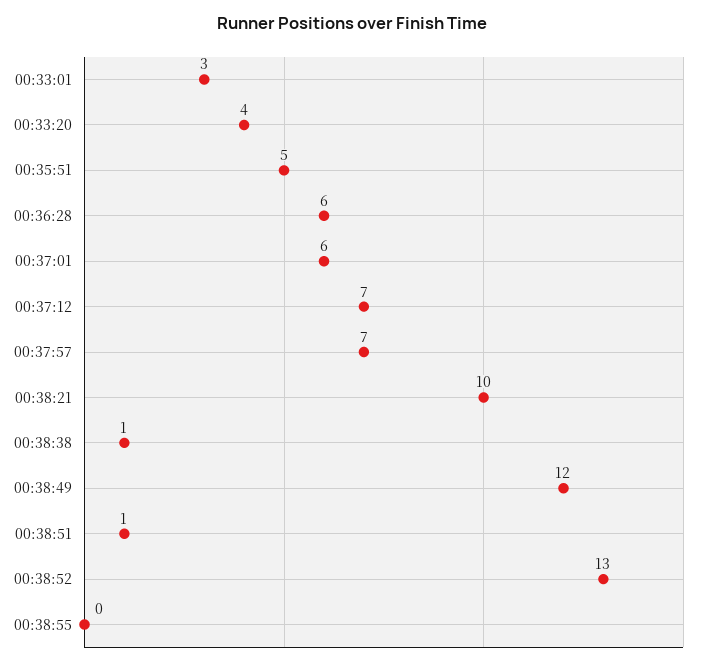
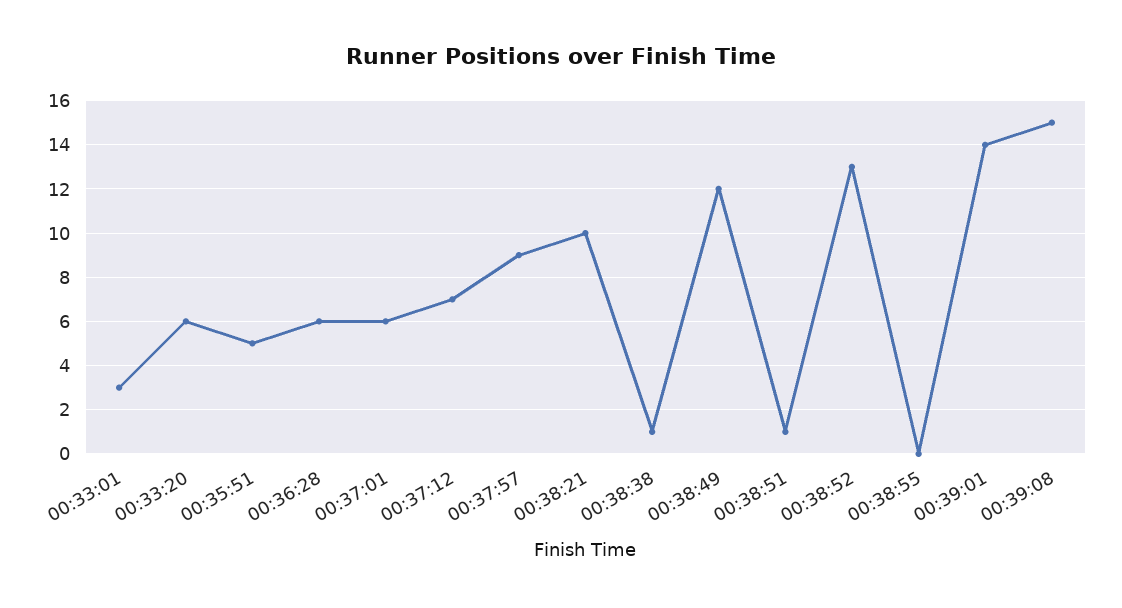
00:33:20: 4 -> 6
00:37:57: 7 -> 9
00:39:01: none -> 14
00:39:08: none -> 15

